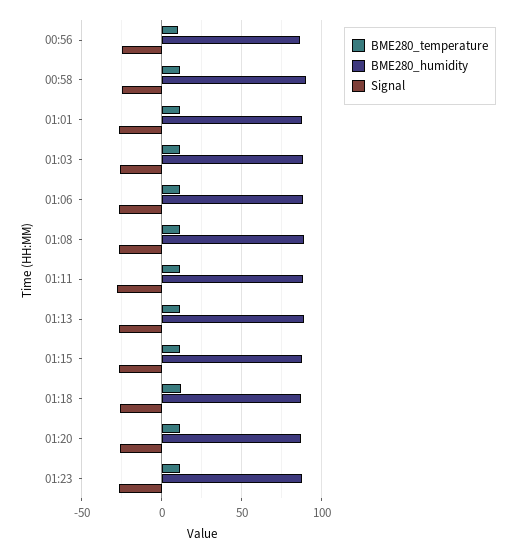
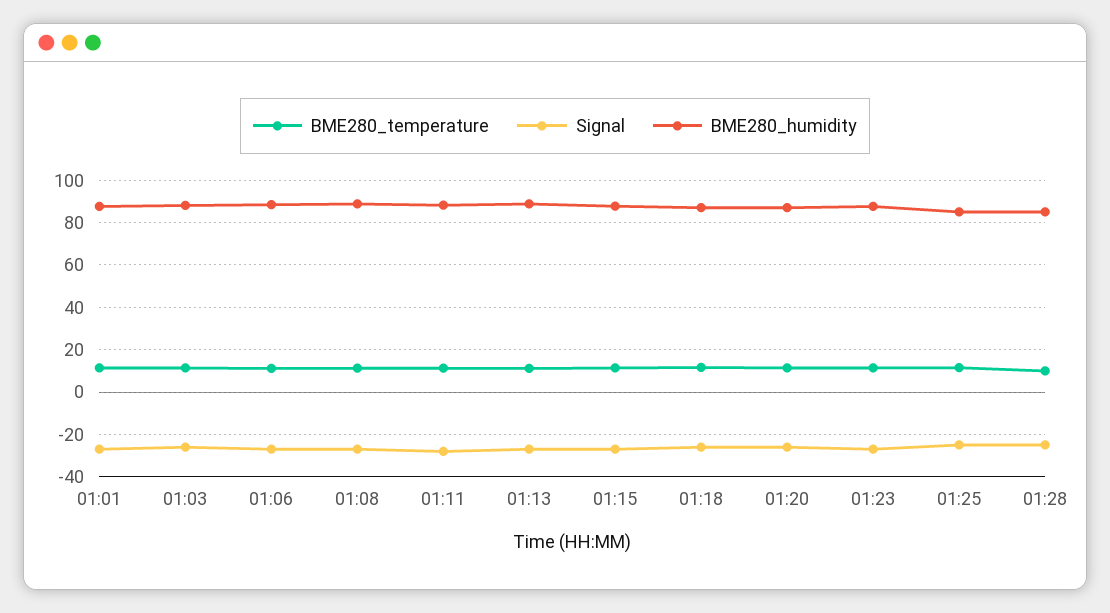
BME280_temperature, 00:56: 10 -> none
BME280_humidity, 00:56: 85 -> none
Signal, 00:56: -25 -> none
BME280_temperature, 00:58: 10 -> none
BME280_humidity, 00:58: 90 -> none
Signal, 00:58: -25 -> none
BME280_temperature, 01:25: none -> 10
Signal, 01:25: none -> -25
BME280_humidity, 01:25: none -> 85
BME280_temperature, 01:28: none -> 10
Signal, 01:28: none -> -25
BME280_humidity, 01:28: none -> 85

